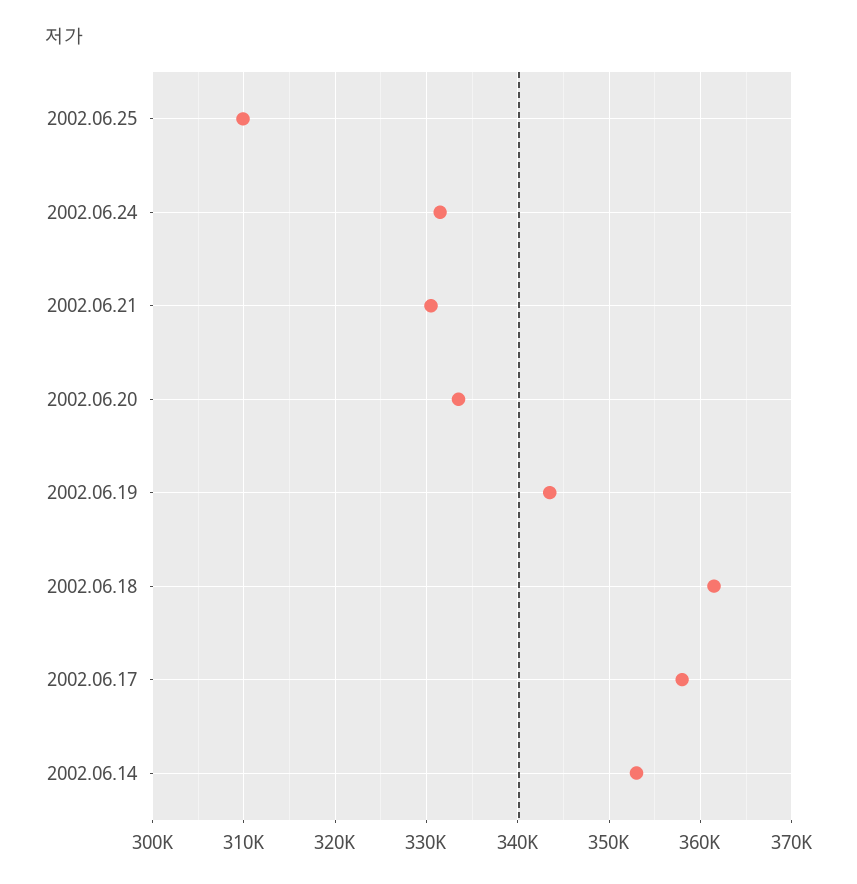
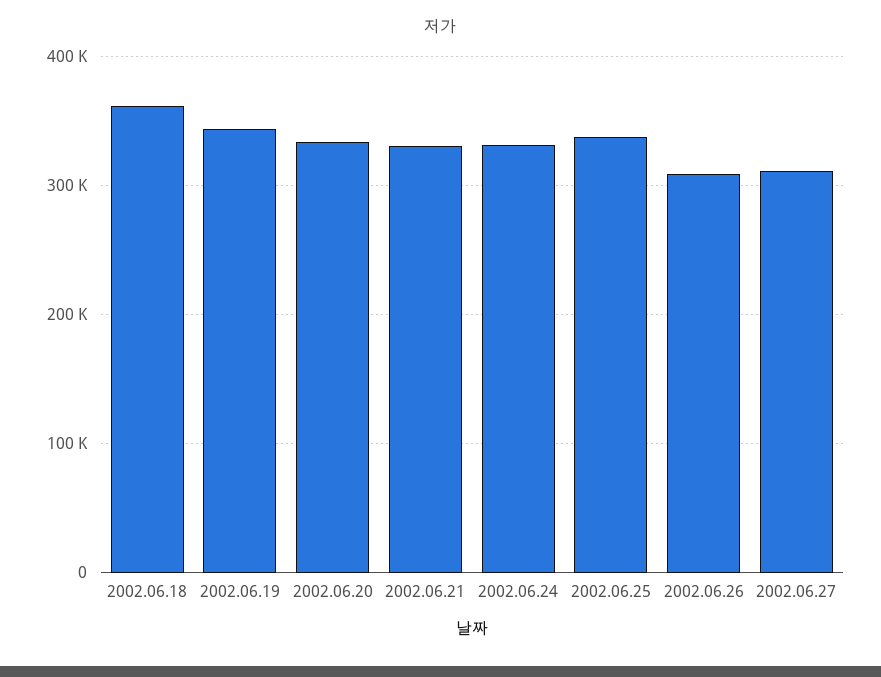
2002.06.25: 310000 -> 340000
2002.06.17: 358000 -> none
2002.06.14: 353000 -> none
2002.06.26: none -> 310000
2002.06.27: none -> 310000

